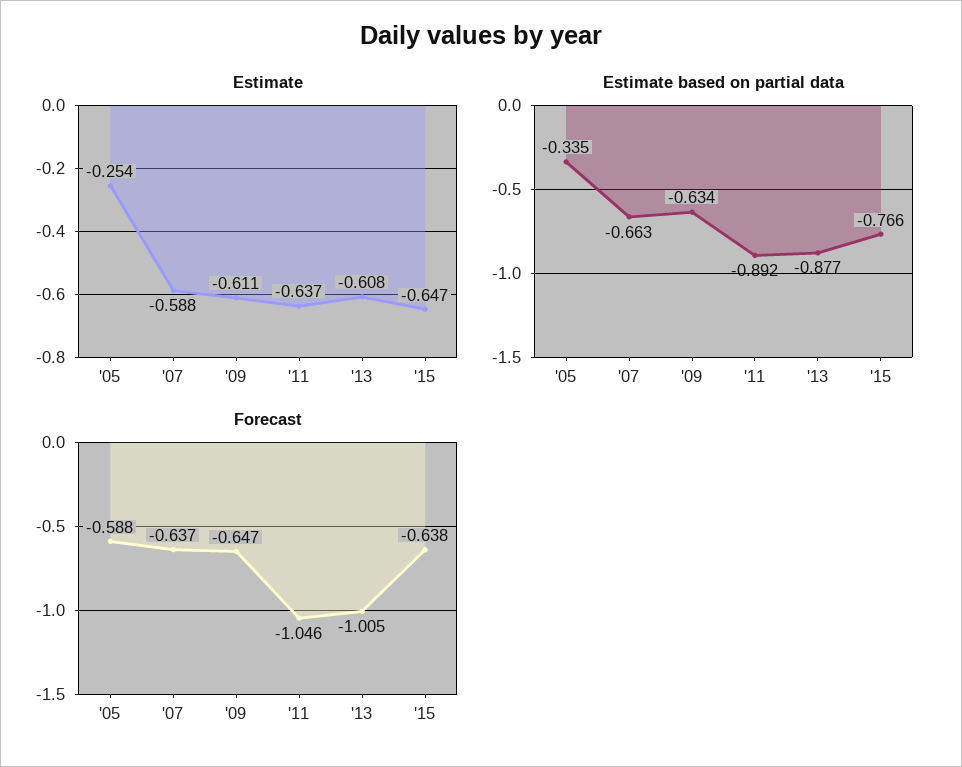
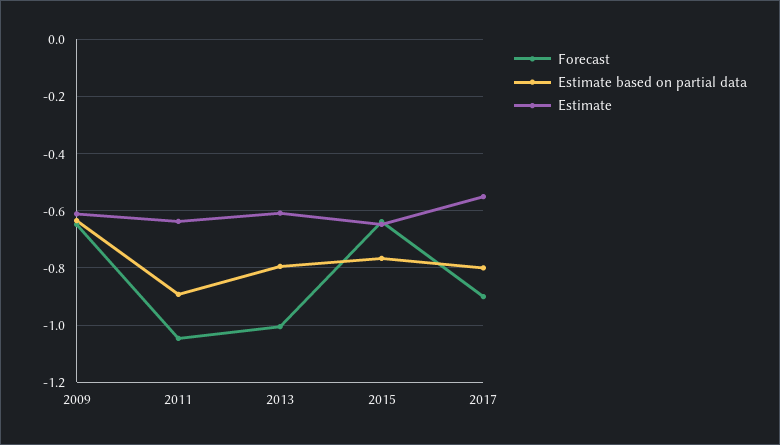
Estimate, '05: -0.254 -> none
Estimate, '07: -0.588 -> none
Estimate based on partial data, '05: -0.335 -> none
Estimate based on partial data, '07: -0.663 -> none
Estimate based on partial data, '13: -0.877 -> -0.8
Forecast, '05: -0.588 -> none
Forecast, '07: -0.637 -> none
Forecast, 2017: none -> -0.9
Estimate based on partial data, 2017: none -> -0.8
Estimate, 2017: none -> -0.55

